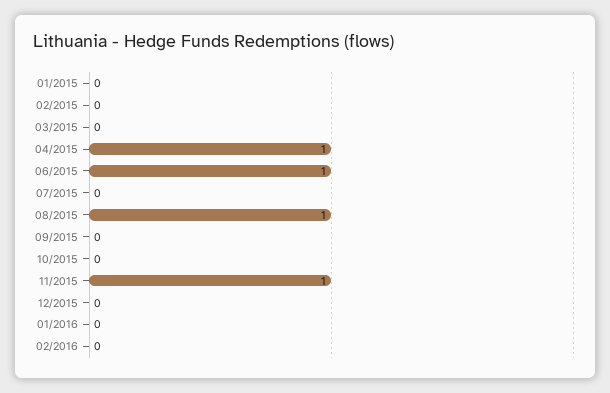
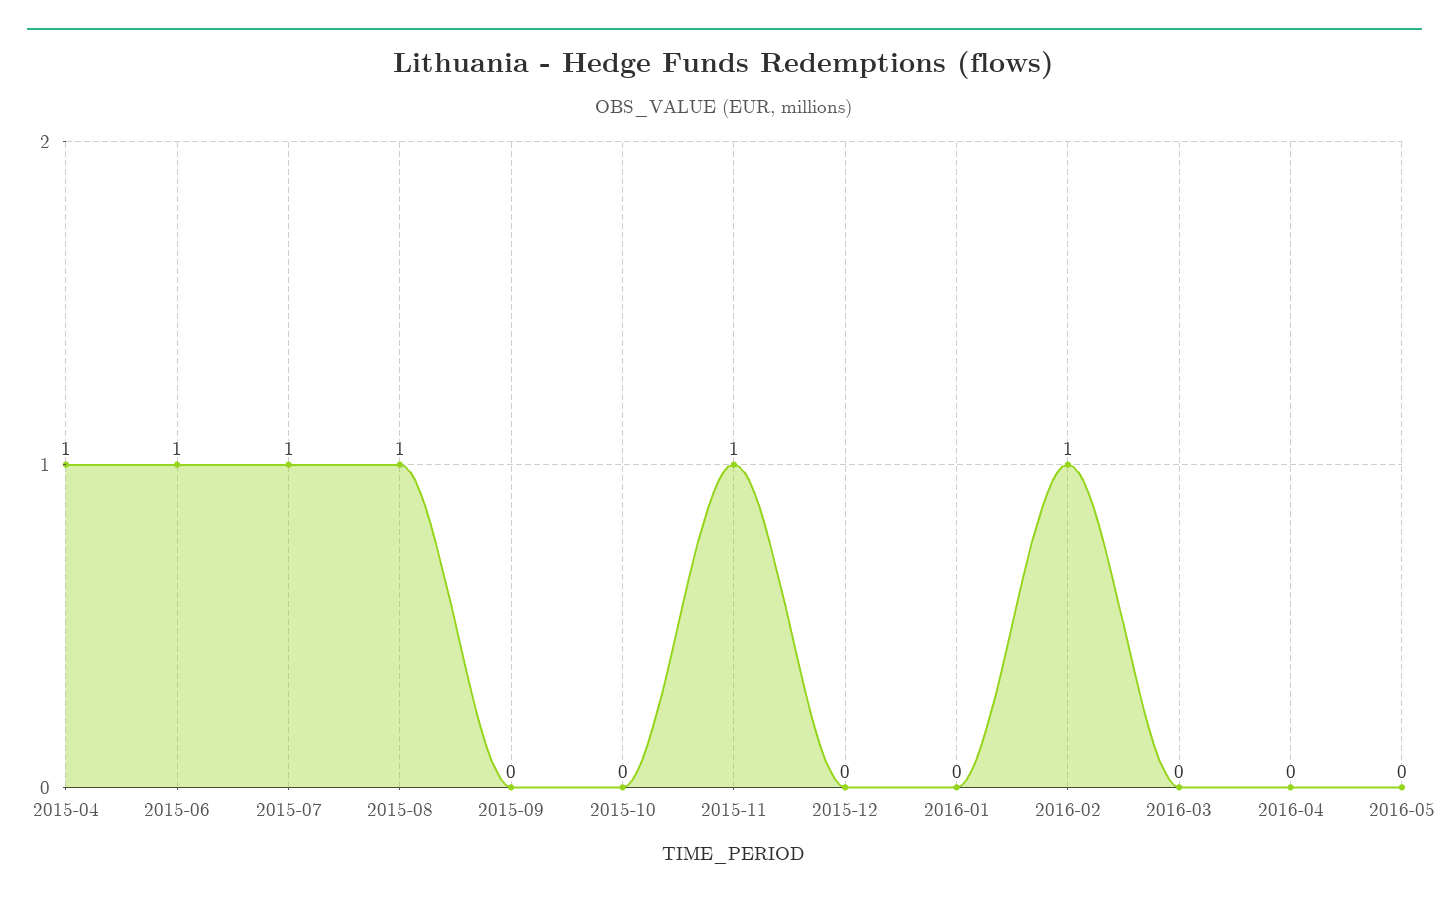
01/2015: 0 -> none
02/2015: 0 -> none
03/2015: 0 -> none
07/2015: 0 -> 1
02/2016: 0 -> 1
2016-03: none -> 0
2016-04: none -> 0
2016-05: none -> 0

